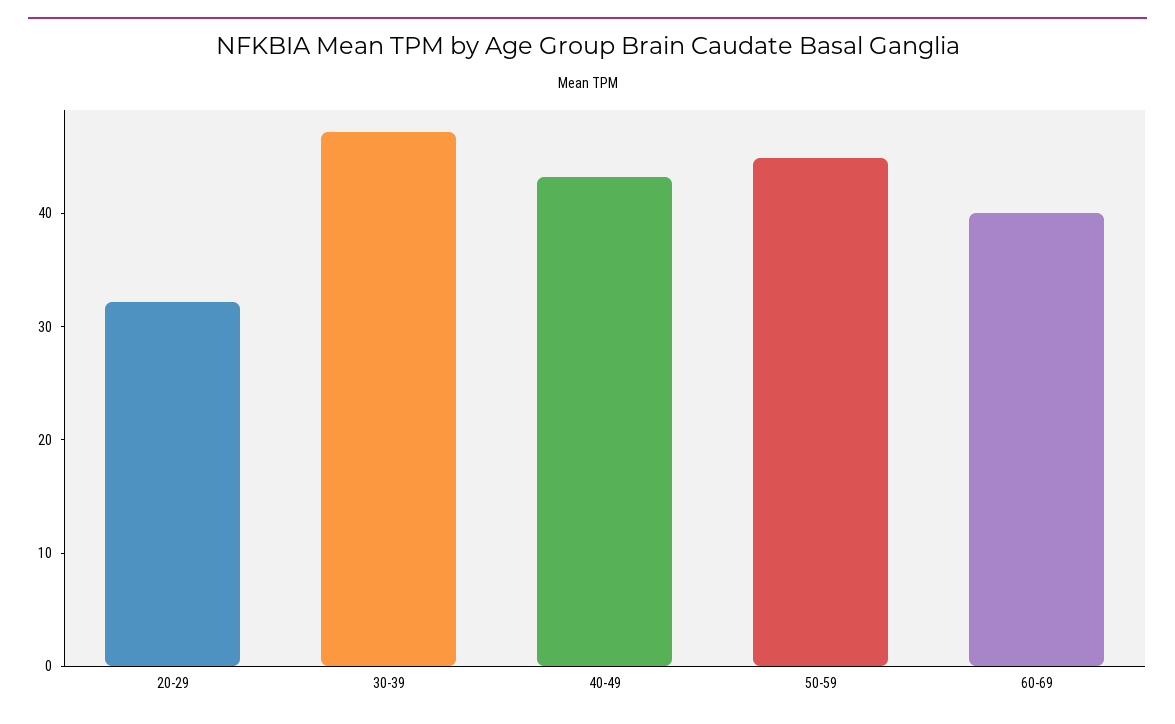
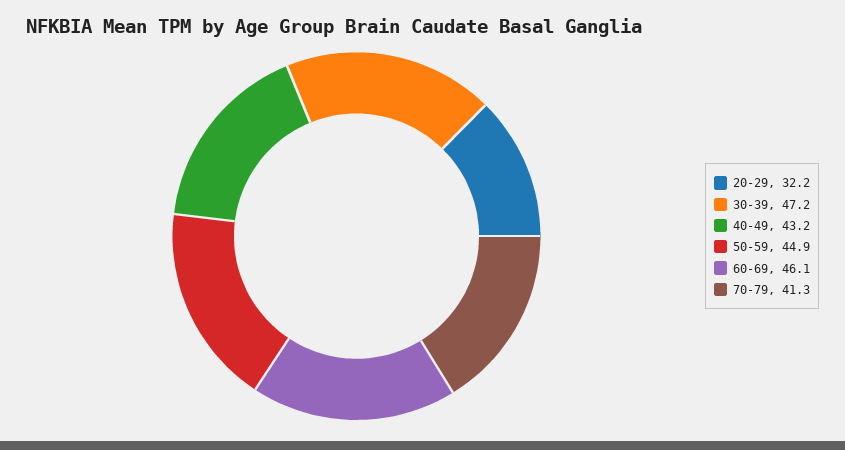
60-69: 40 -> 46.1
70-79: none -> 41.3

